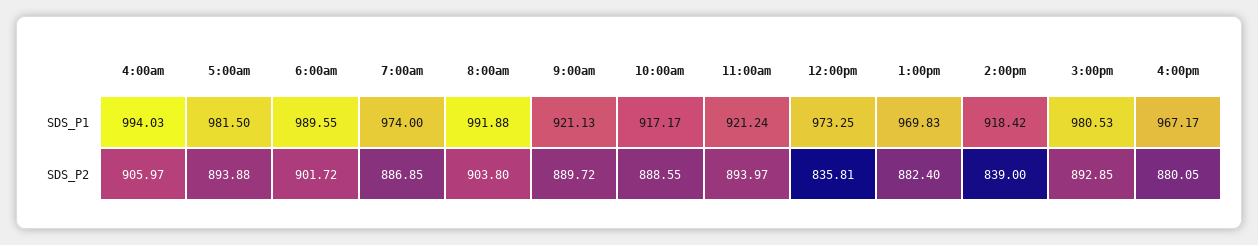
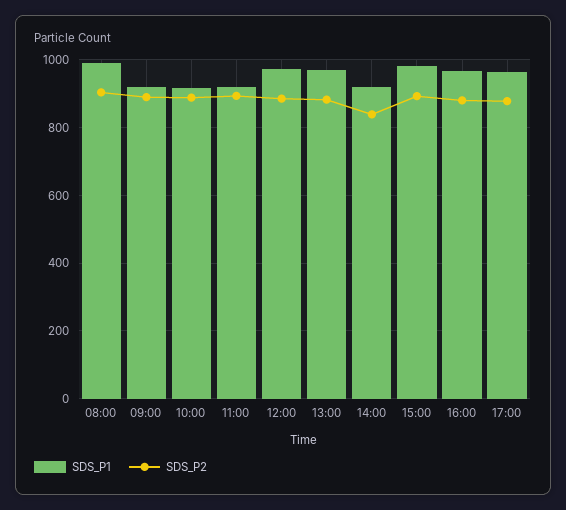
SDS_P1, 4:00am: 994.03 -> none
SDS_P1, 5:00am: 981.5 -> none
SDS_P1, 6:00am: 989.55 -> none
SDS_P1, 7:00am: 974 -> none
SDS_P2, 4:00am: 905.97 -> none
SDS_P2, 5:00am: 893.88 -> none
SDS_P2, 6:00am: 901.72 -> none
SDS_P2, 7:00am: 886.85 -> none
SDS_P2, 12:00pm: 835.81 -> 880
SDS_P1, 17:00: none -> 960
SDS_P2, 17:00: none -> 880

